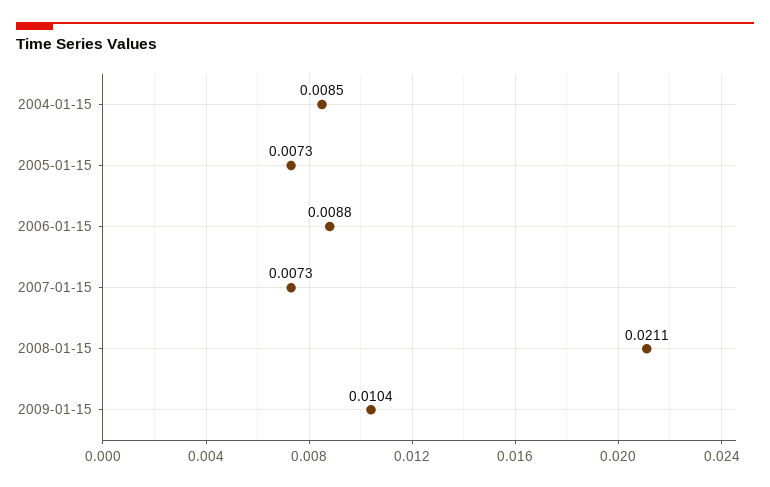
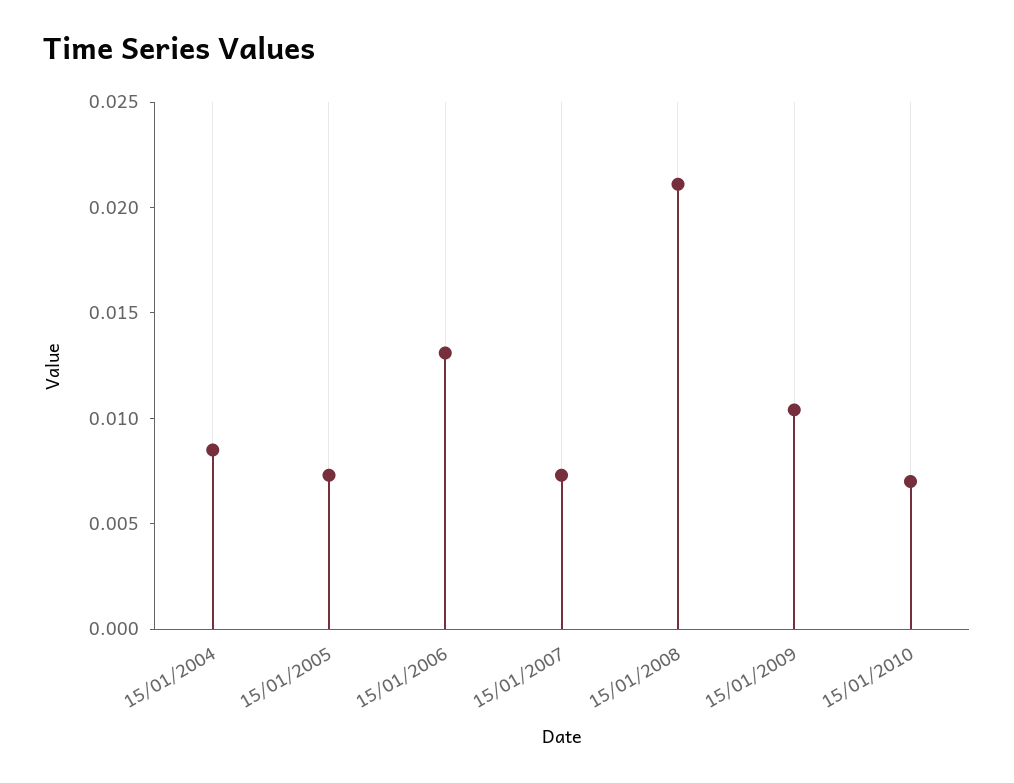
2006-01-15: 0.0088 -> 0.013
15/01/2010: none -> 0.007

